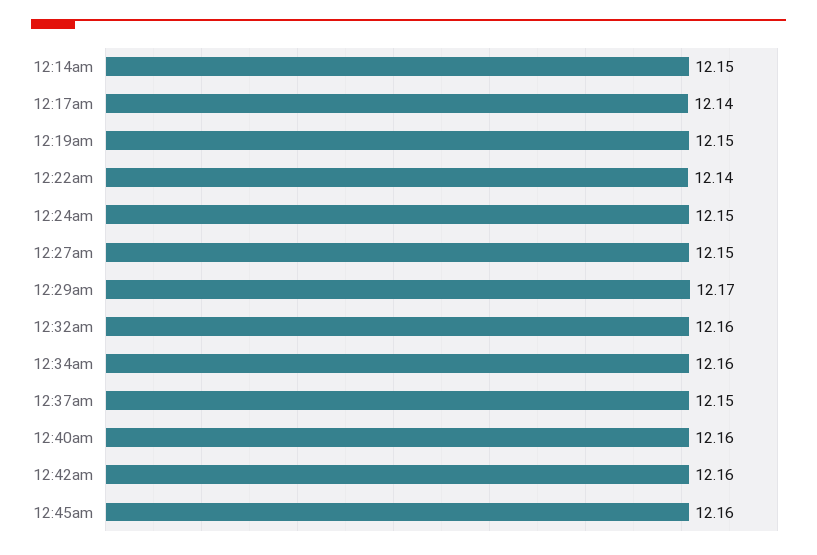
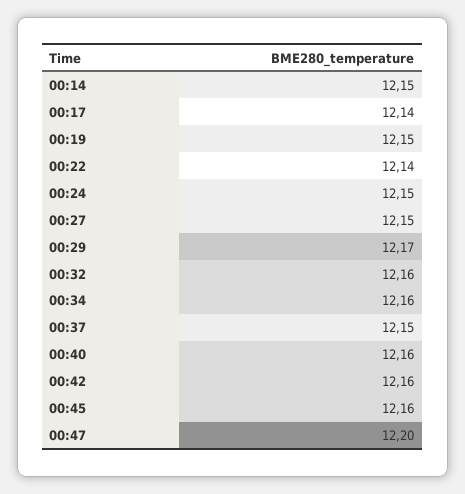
00:47: none -> 12.2

